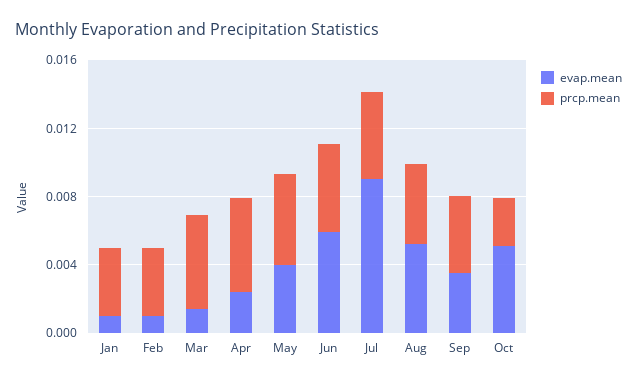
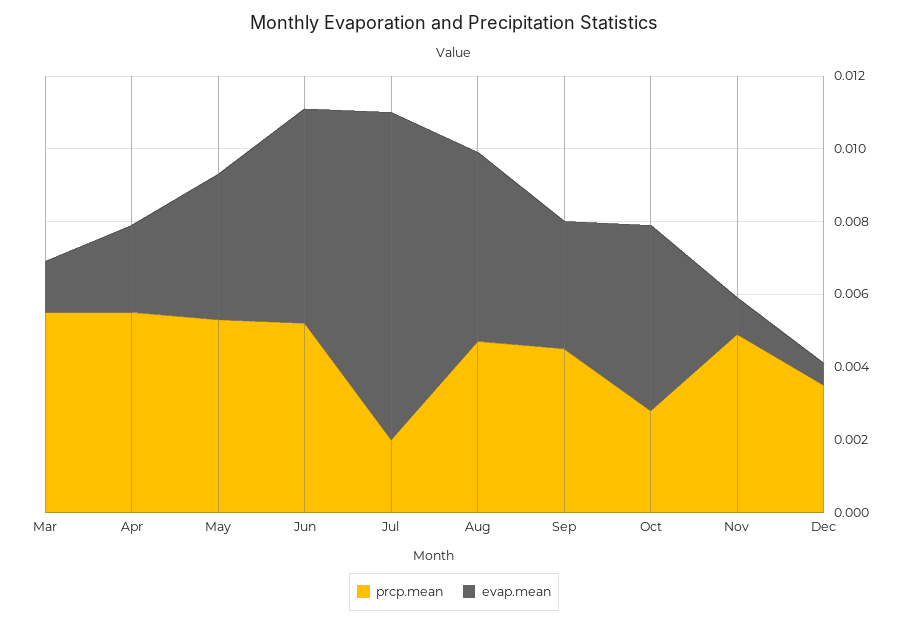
evap.mean, Jan: 0.001 -> none
prcp.mean, Jan: 0.004 -> none
evap.mean, Feb: 0.001 -> none
prcp.mean, Feb: 0.004 -> none
prcp.mean, Jul: 0.005 -> 0.002
prcp.mean, Nov: none -> 0.005
evap.mean, Nov: none -> 0.001
prcp.mean, Dec: none -> 0.0035
evap.mean, Dec: none -> 0.0005

